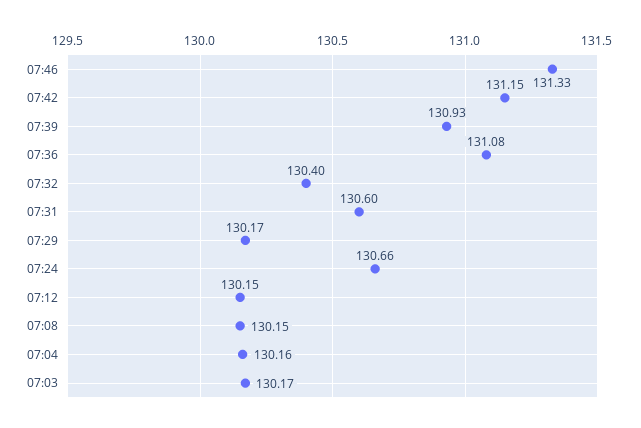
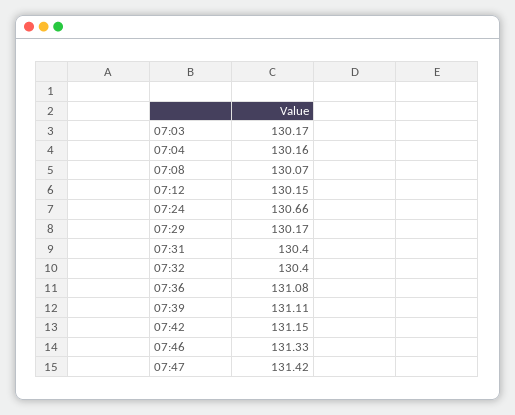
07:39: 130.93 -> 131.11
07:31: 130.6 -> 130.4
07:08: 130.15 -> 130.07
07:47: none -> 131.42

